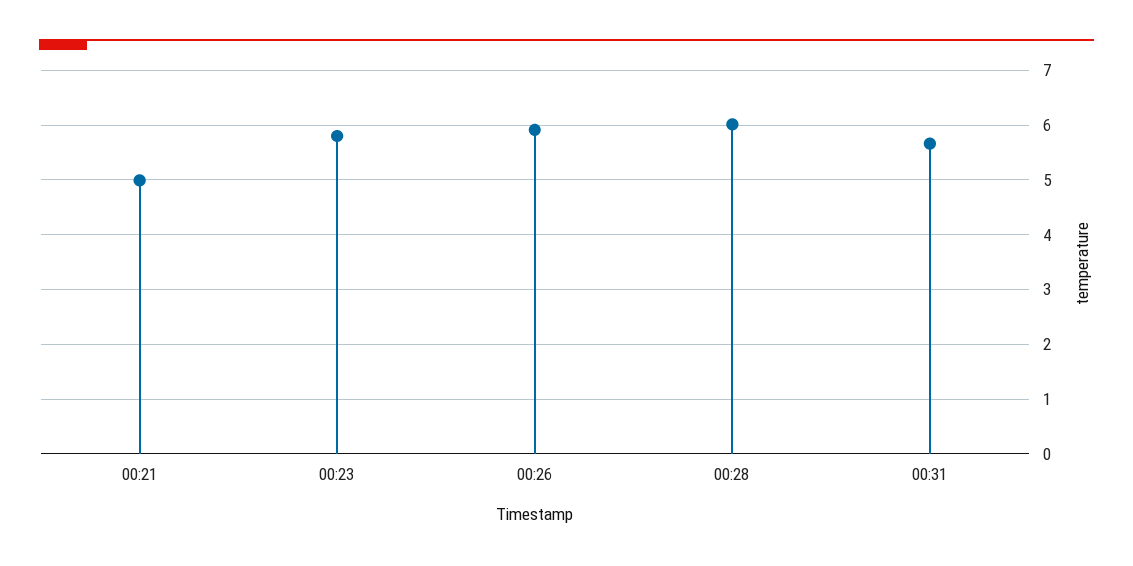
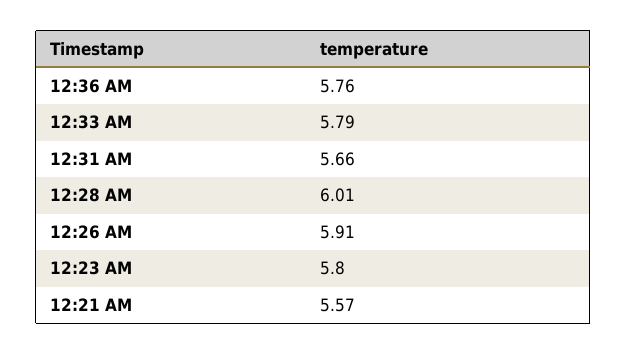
00:21: 5 -> 5.57
12:36 AM: none -> 5.76
12:33 AM: none -> 5.79

